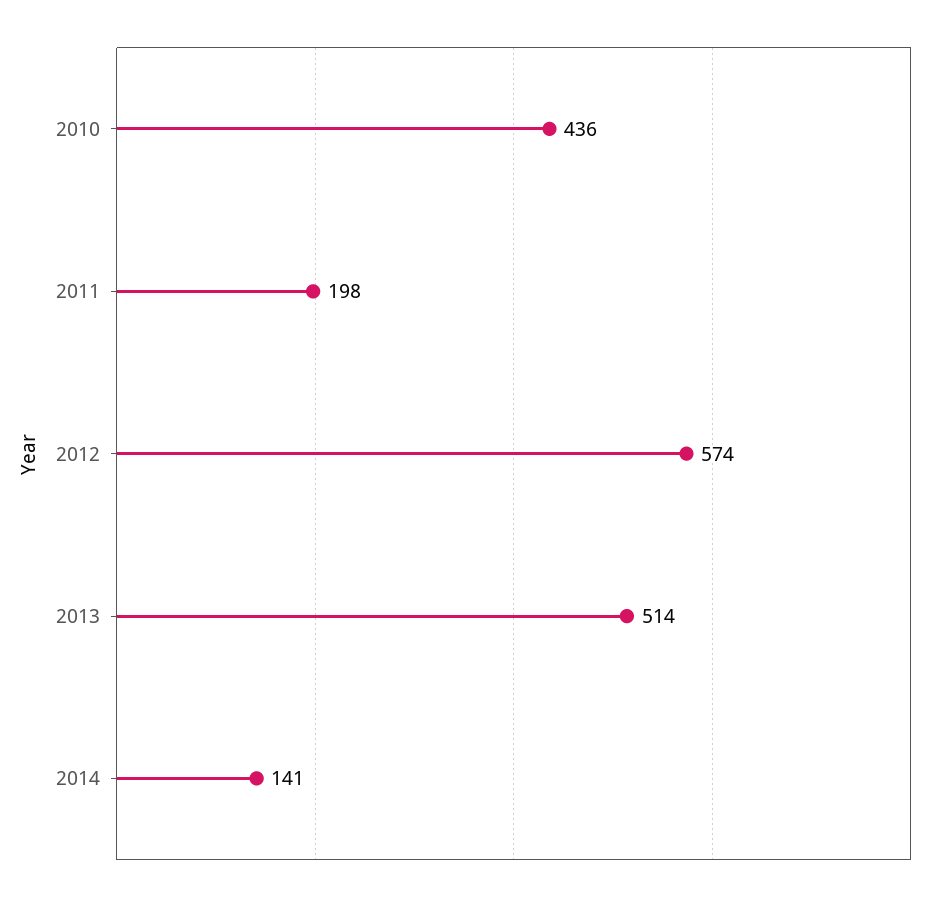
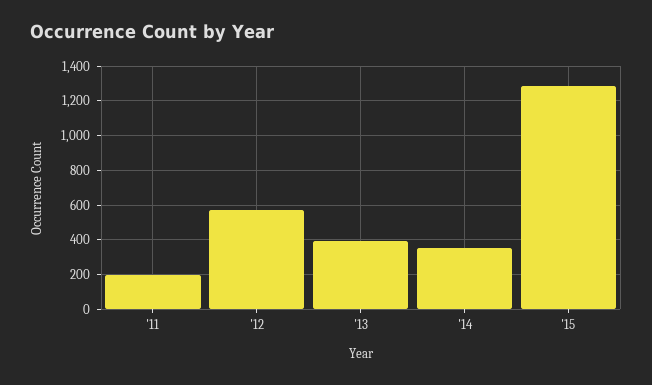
2010: 436 -> none
2013: 514 -> 400
2014: 141 -> 350
'15: none -> 1300

